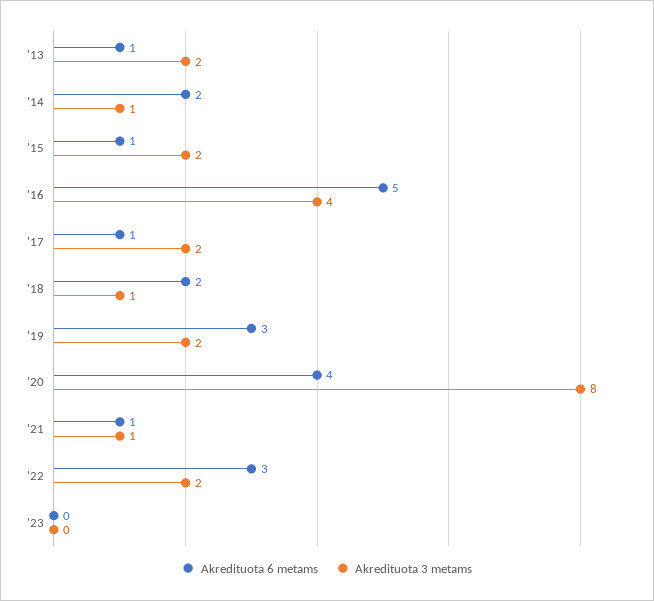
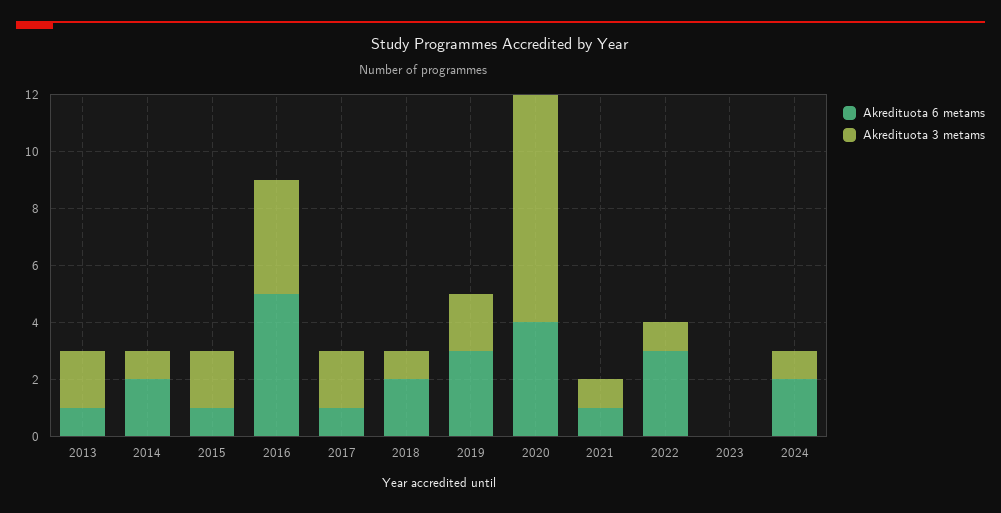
Akredituota 3 metams, '22: 2 -> 1
Akredituota 6 metams, 2024: none -> 2
Akredituota 3 metams, 2024: none -> 1

